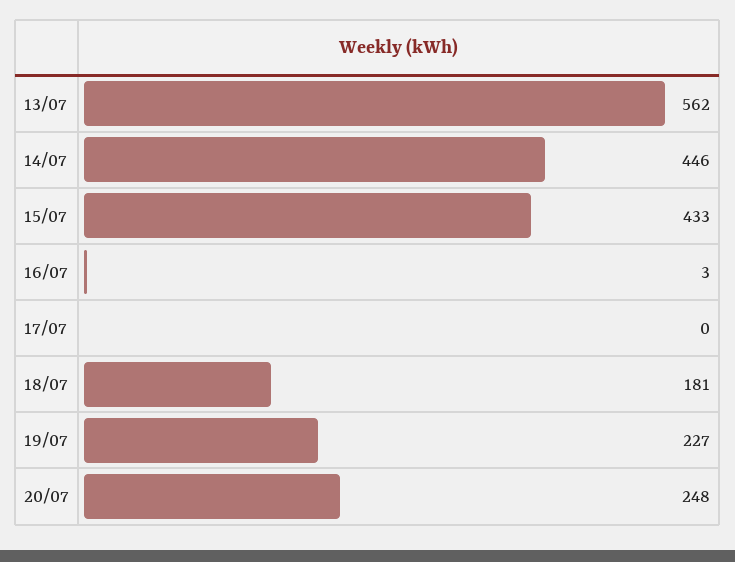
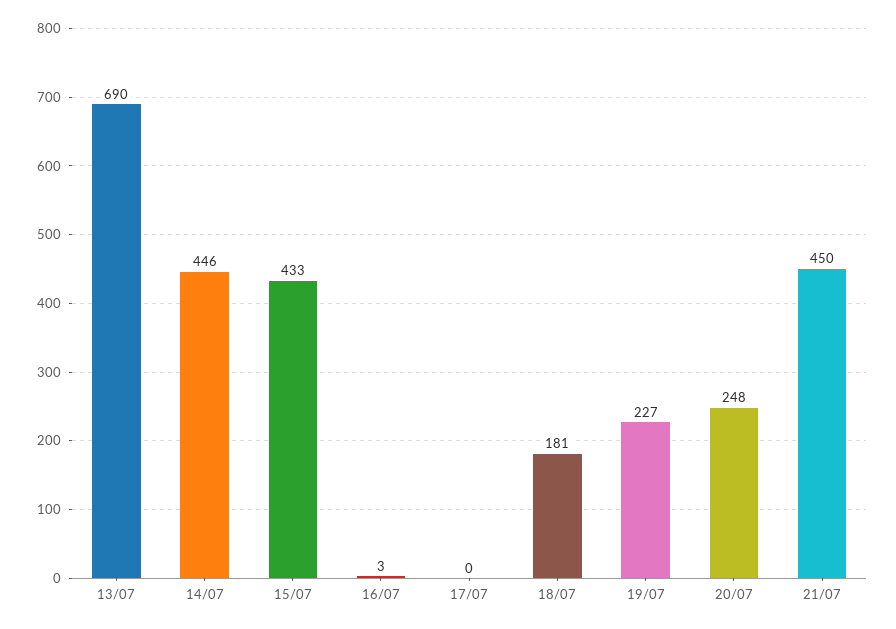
13/07: 562 -> 690
21/07: none -> 450

